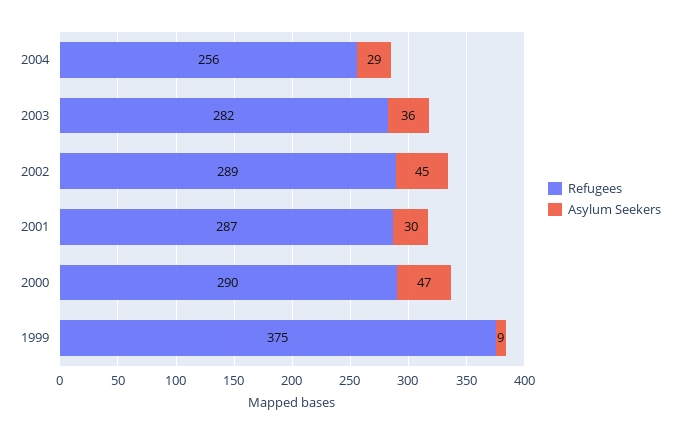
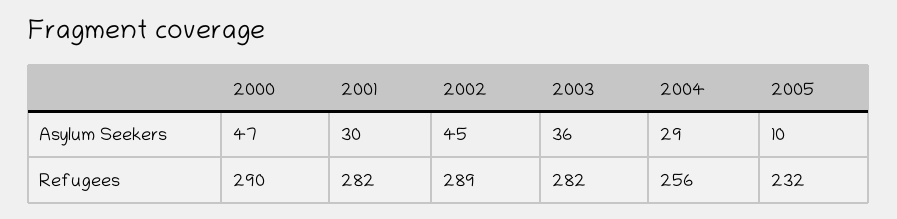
Refugees, 2001: 287 -> 282
Refugees, 1999: 375 -> none
Asylum Seekers, 1999: 9 -> none
Asylum Seekers, 2005: none -> 10
Refugees, 2005: none -> 232

